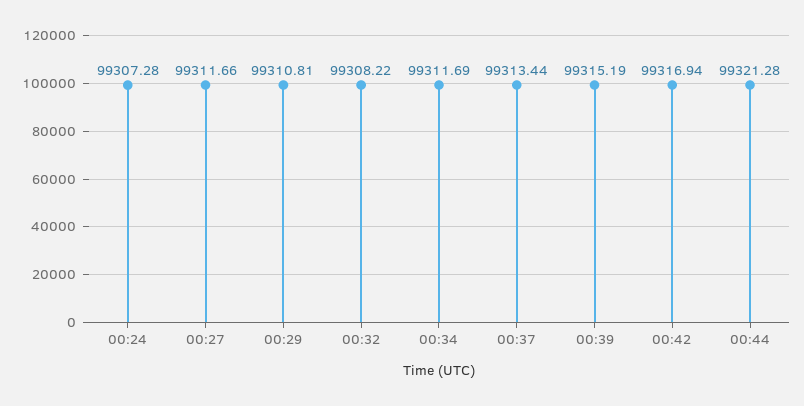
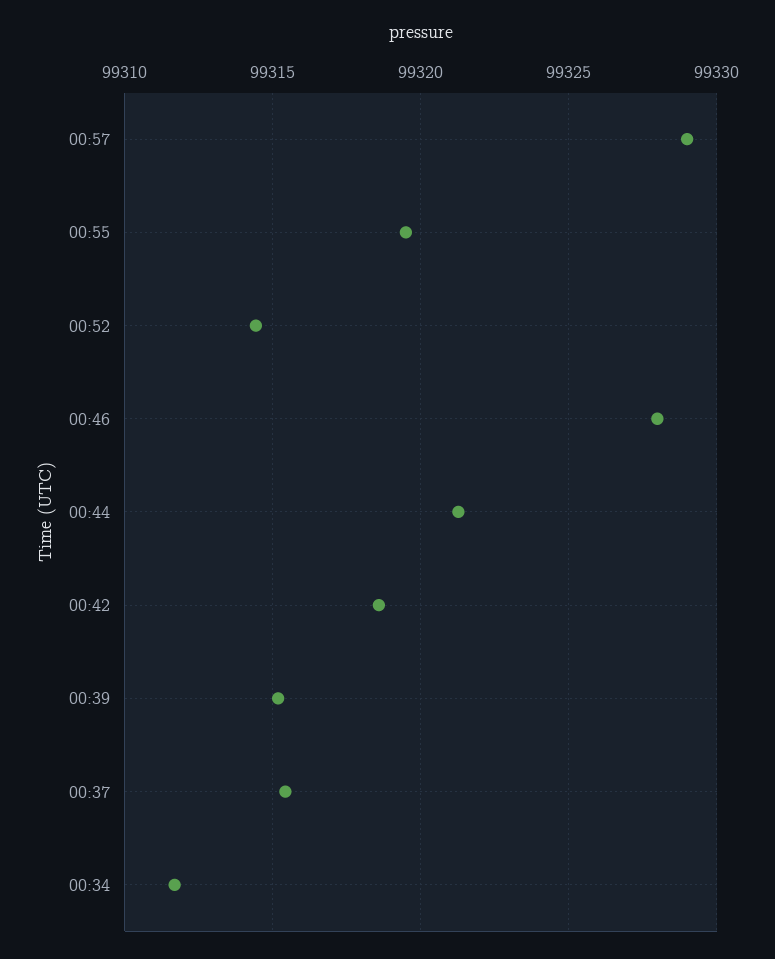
00:24: 99307.28 -> none
00:27: 99311.66 -> none
00:29: 99310.81 -> none
00:32: 99308.22 -> none
00:37: 99313.44 -> 99315.5
00:42: 99316.94 -> 99318.5
00:57: none -> 99329
00:55: none -> 99319.5
00:52: none -> 99314.5
00:46: none -> 99328

